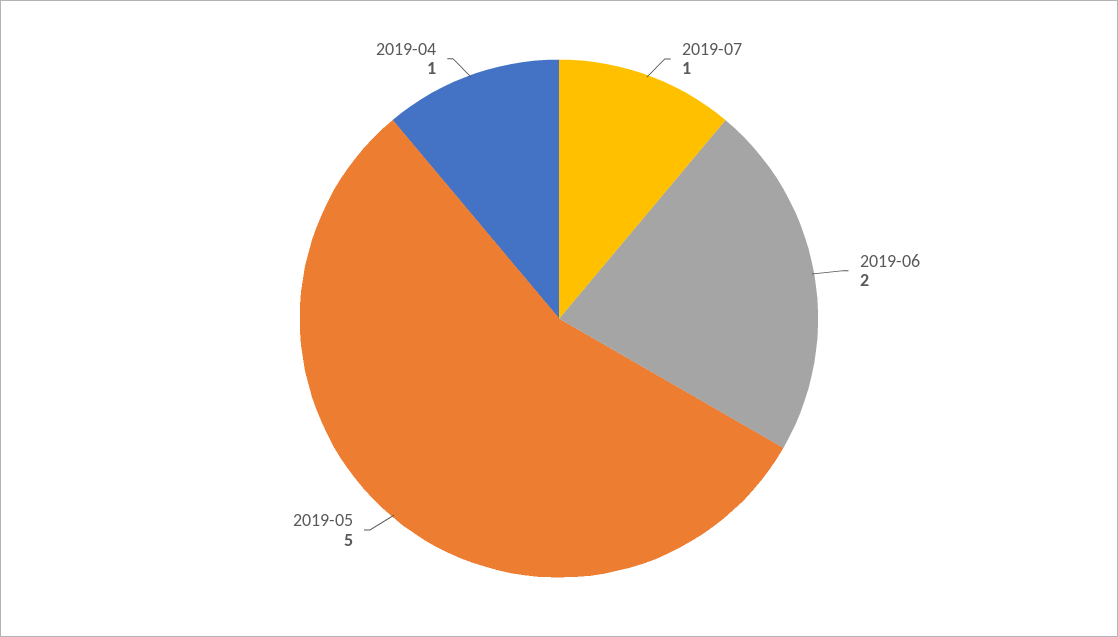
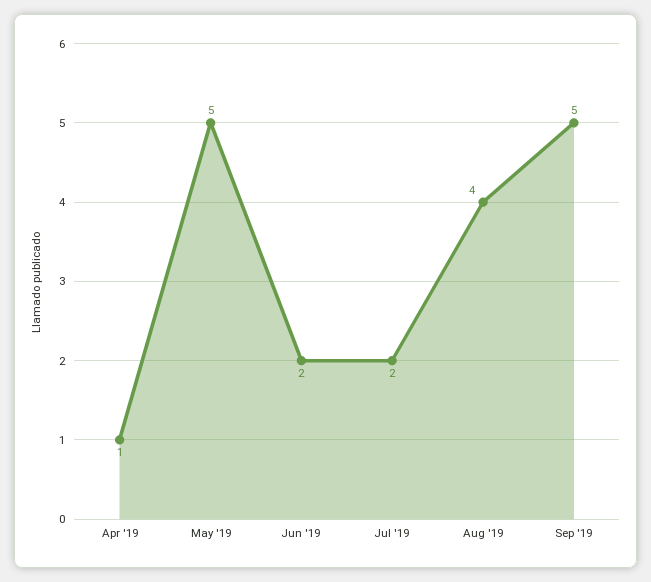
2019-07: 1 -> 2
Aug '19: none -> 4
Sep '19: none -> 5

